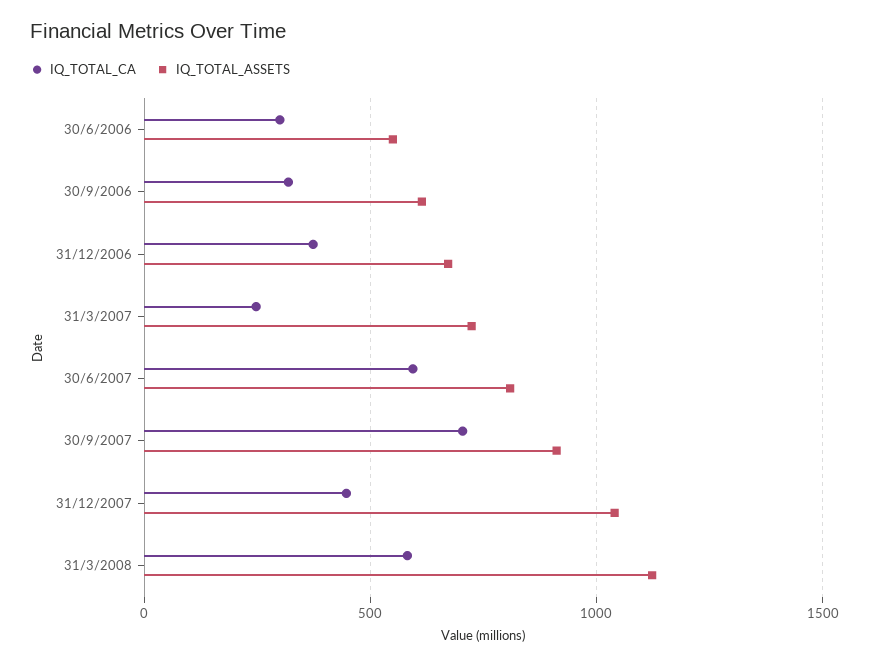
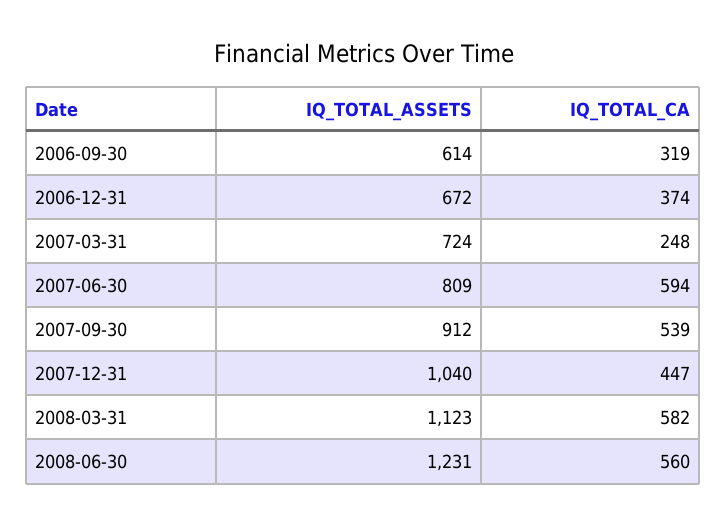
IQ_TOTAL_CA, 30/6/2006: 300 -> none
IQ_TOTAL_ASSETS, 30/6/2006: 550 -> none
IQ_TOTAL_CA, 30/9/2007: 700 -> 539
IQ_TOTAL_ASSETS, 2008-06-30: none -> 1231
IQ_TOTAL_CA, 2008-06-30: none -> 560

